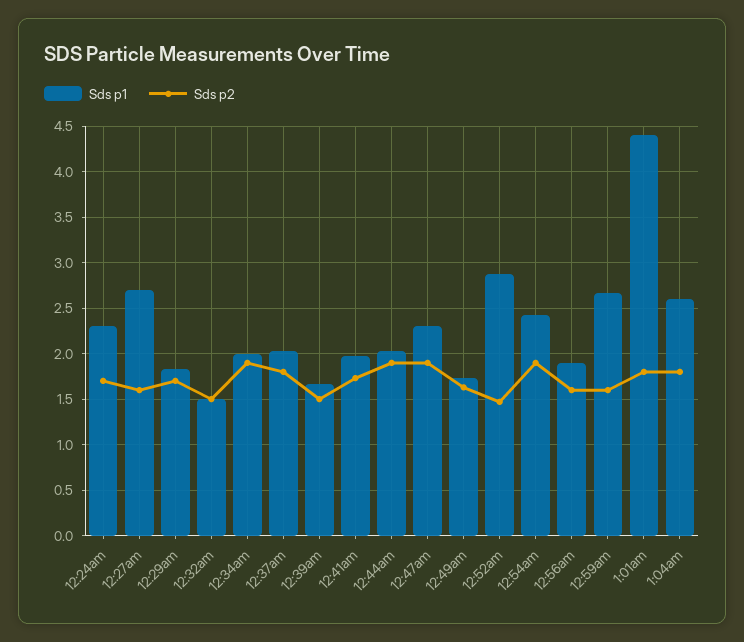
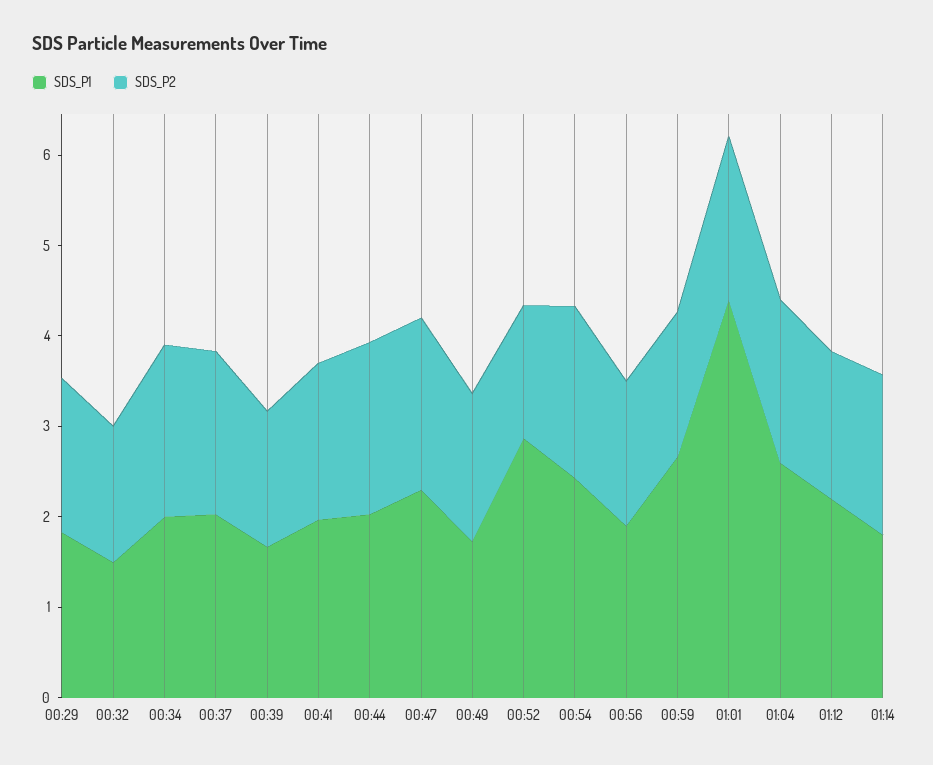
Sds p1, 12:24am: 2.3 -> none
Sds p2, 12:24am: 1.7 -> none
Sds p1, 12:27am: 2.7 -> none
Sds p2, 12:27am: 1.6 -> none
Sds p1, 01:12: none -> 2.2
Sds p2, 01:12: none -> 1.6
Sds p1, 01:14: none -> 1.8
Sds p2, 01:14: none -> 1.8

